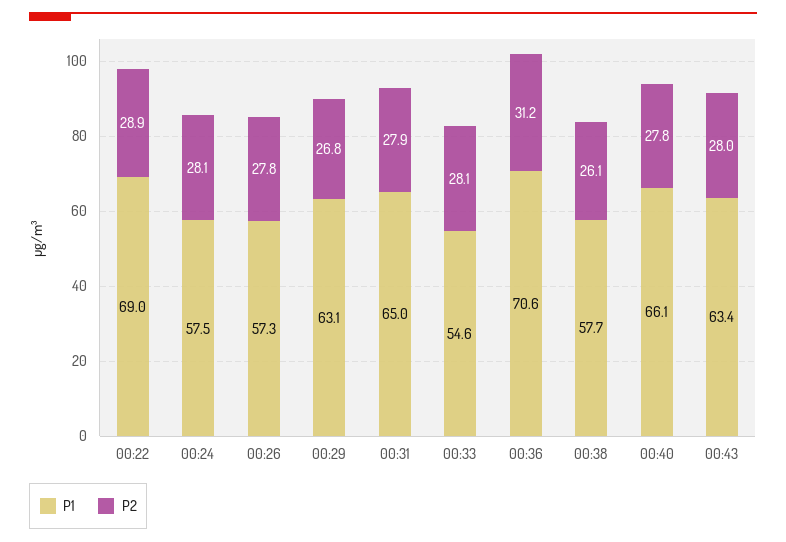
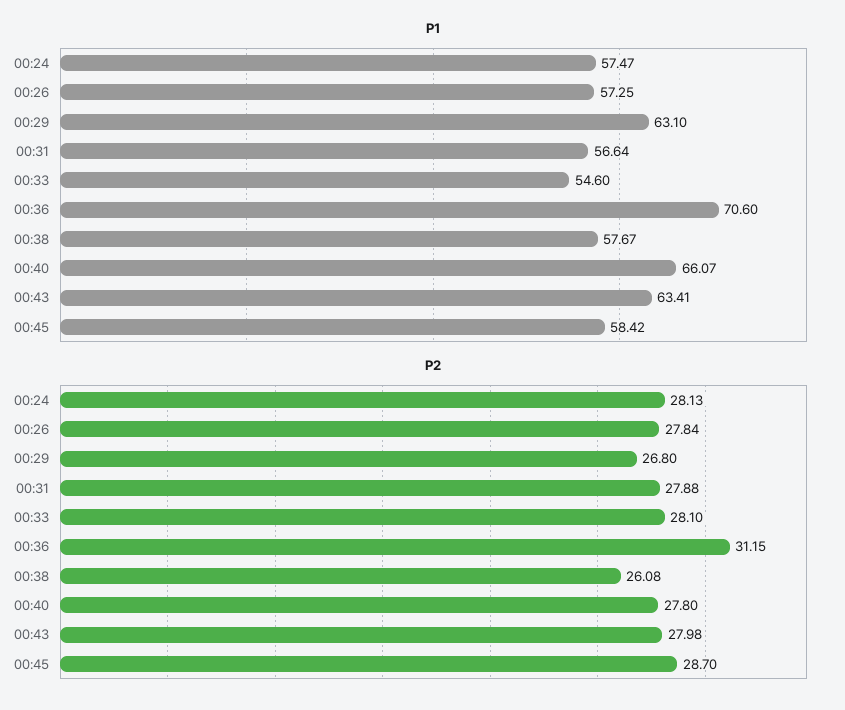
P1, 00:22: 69 -> none
P2, 00:22: 28.9 -> none
P1, 00:31: 65 -> 56.64
P1, 00:45: none -> 58.42
P2, 00:45: none -> 28.7

